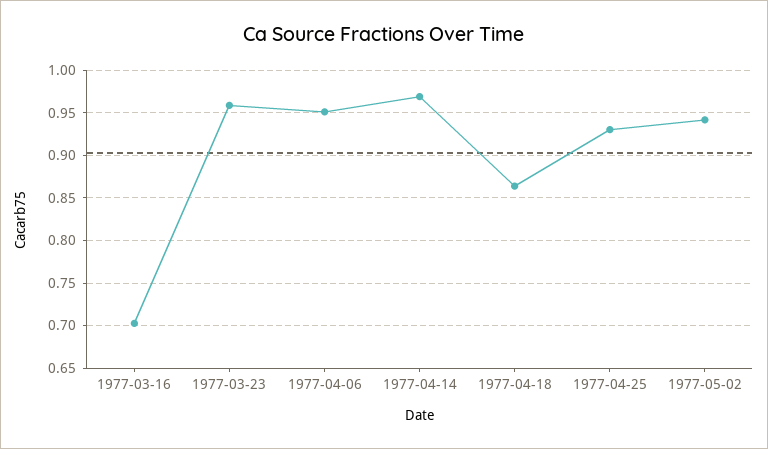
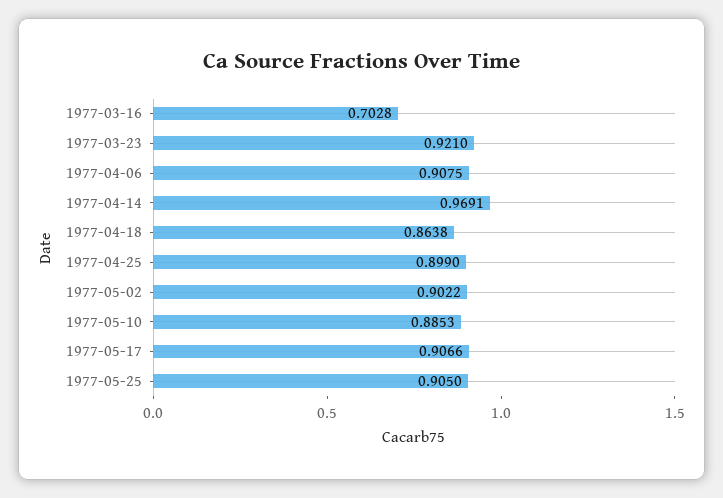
1977-03-23: 0.96 -> 0.921
1977-04-06: 0.95 -> 0.9075
1977-04-25: 0.93 -> 0.899
1977-05-02: 0.94 -> 0.9022
1977-05-10: none -> 0.8853
1977-05-17: none -> 0.9066
1977-05-25: none -> 0.905

